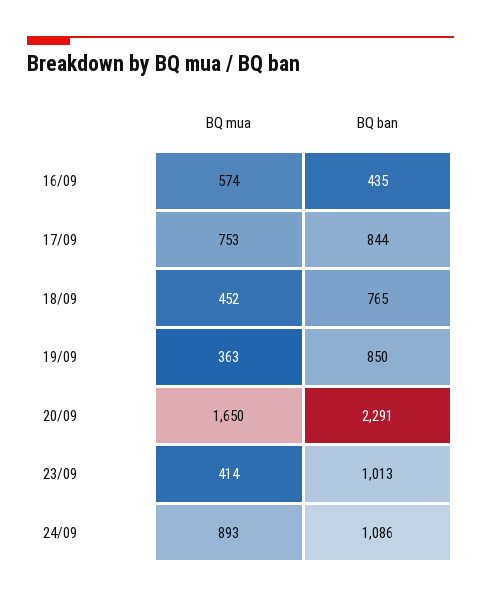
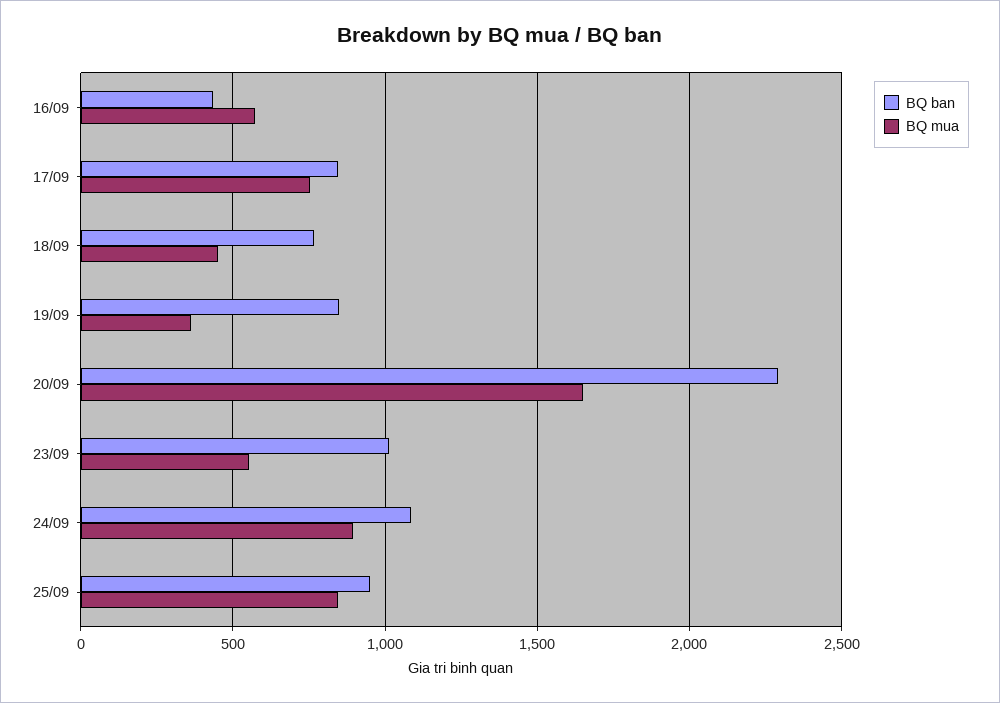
BQ mua, 23/09: 414 -> 550
BQ ban, 25/09: none -> 950
BQ mua, 25/09: none -> 850

